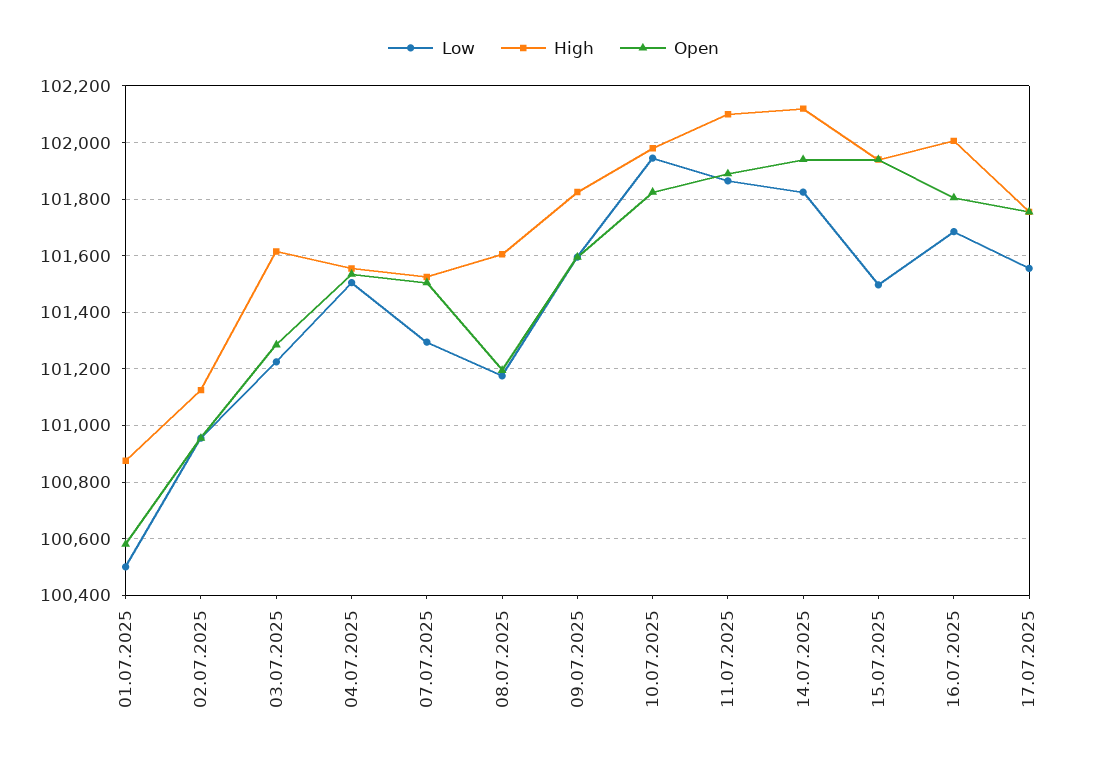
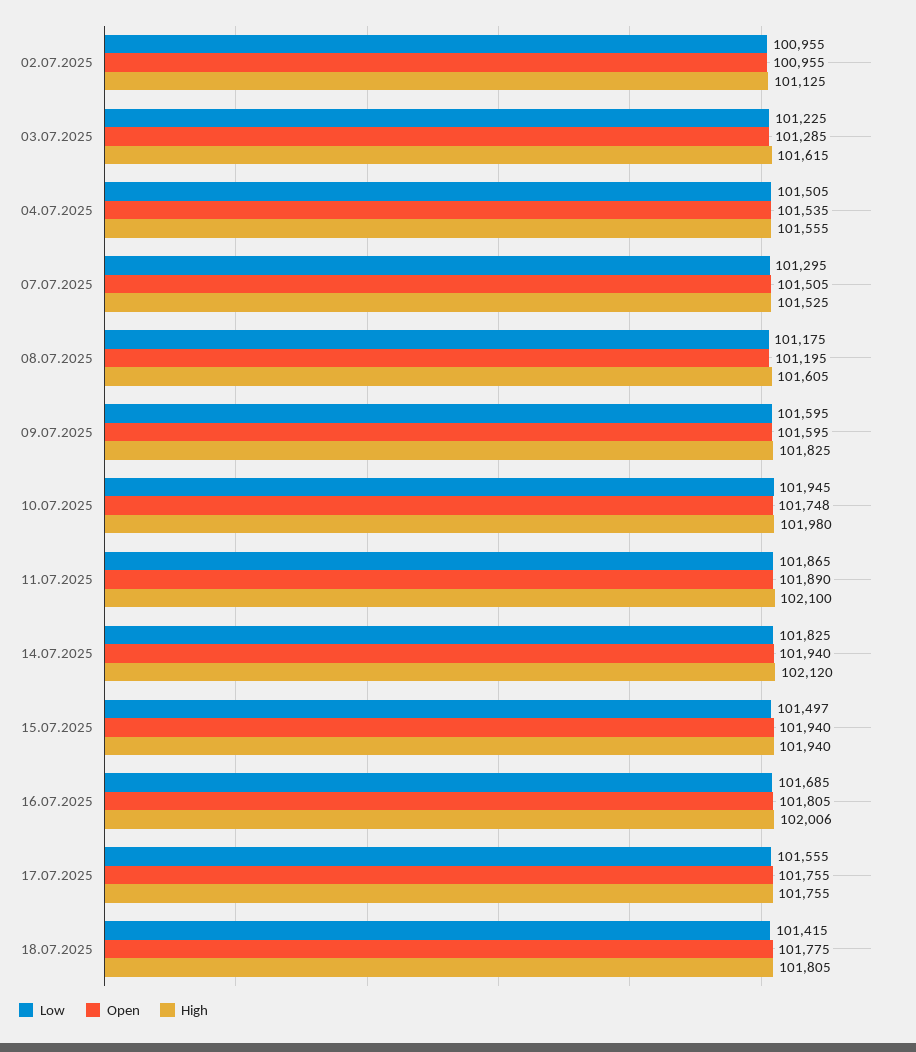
Low, 01.07.2025: 100500 -> none
High, 01.07.2025: 100875 -> none
Open, 01.07.2025: 100575 -> none
Open, 10.07.2025: 101825 -> 101748
Low, 18.07.2025: none -> 101415
Open, 18.07.2025: none -> 101775
High, 18.07.2025: none -> 101805

